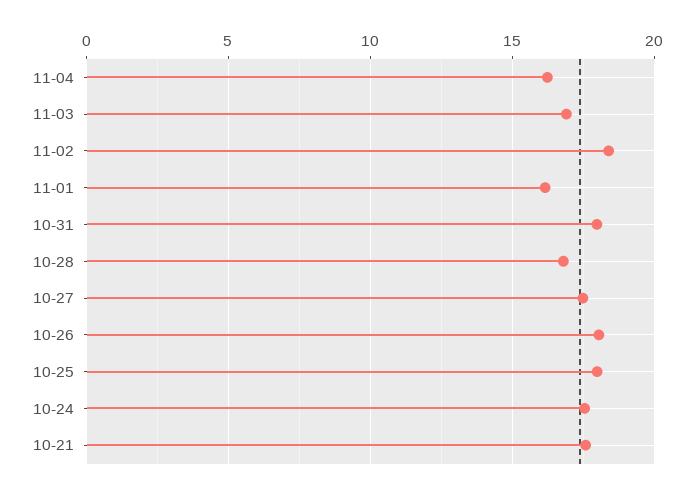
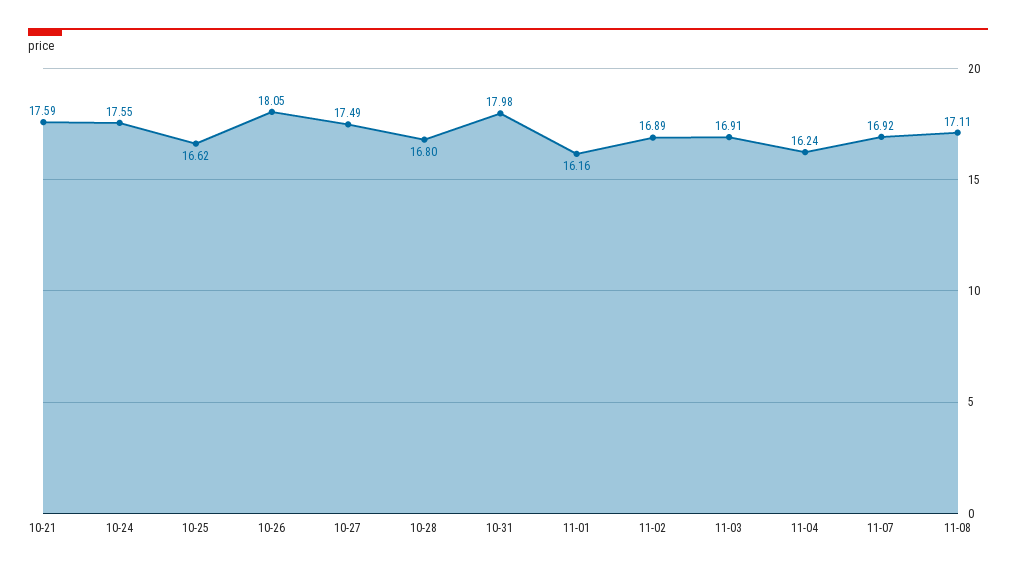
11-02: 18.5 -> 16.89
10-25: 18 -> 16.62
11-07: none -> 16.92
11-08: none -> 17.11

